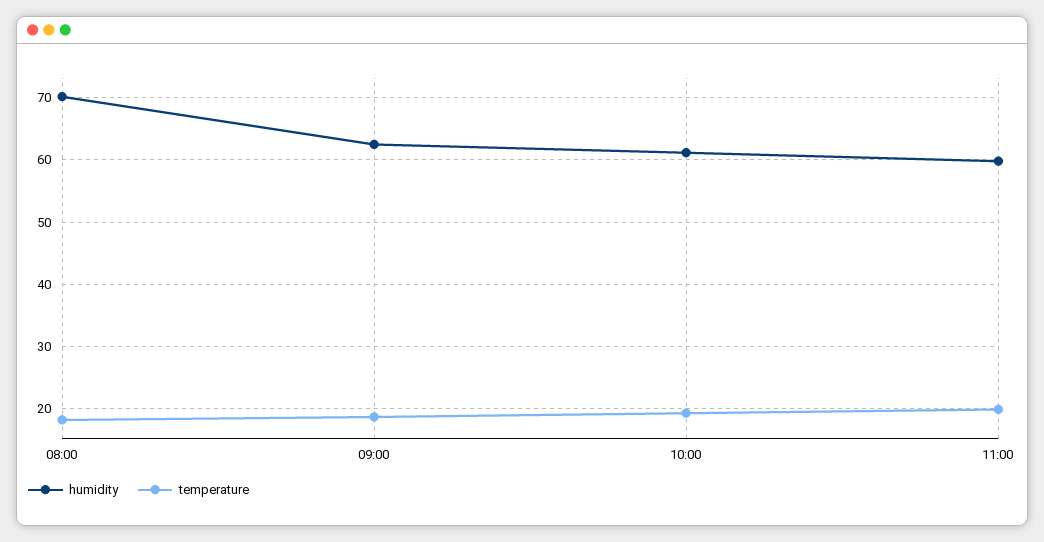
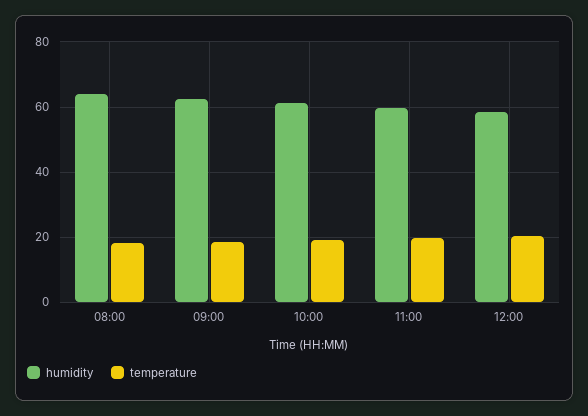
humidity, 08:00: 70 -> 64
humidity, 12:00: none -> 58
temperature, 12:00: none -> 20

